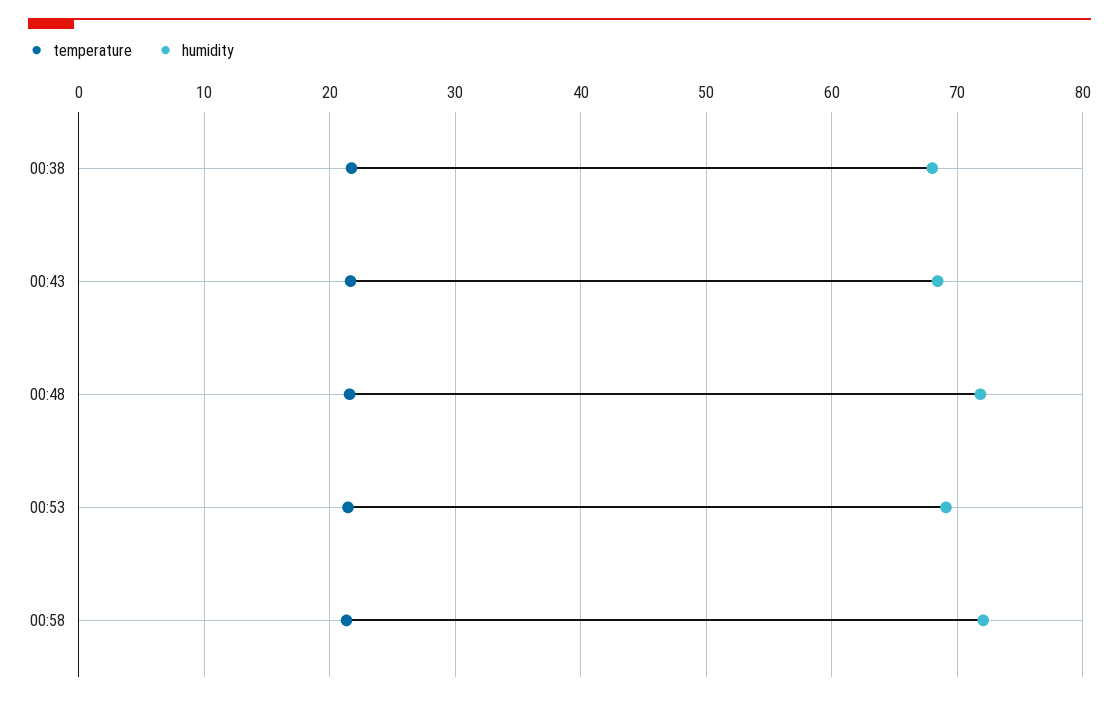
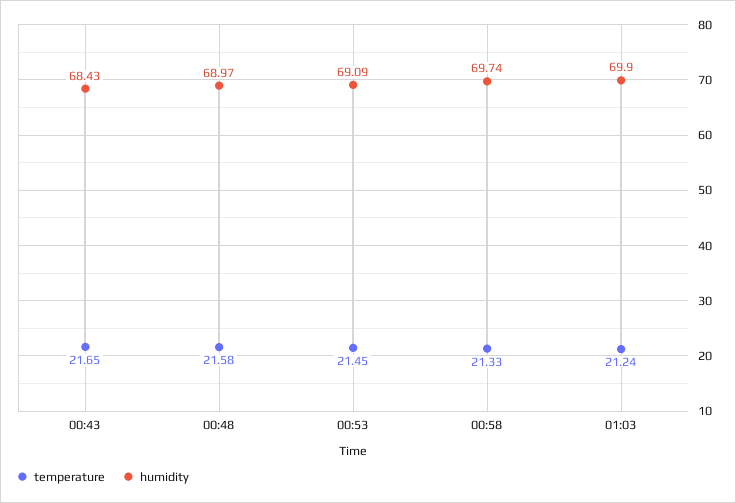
temperature, 00:38: 22 -> none
humidity, 00:38: 68 -> none
humidity, 00:48: 72 -> 68.97
humidity, 00:58: 72 -> 69.74
temperature, 01:03: none -> 21.24
humidity, 01:03: none -> 69.9

